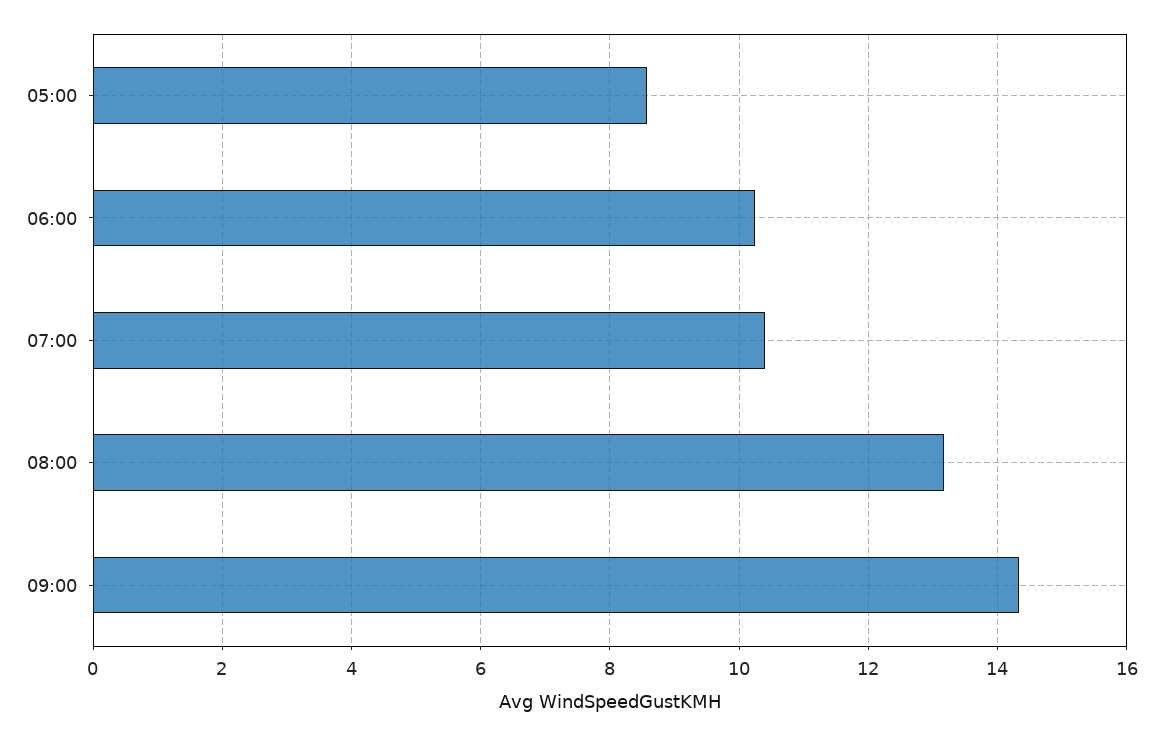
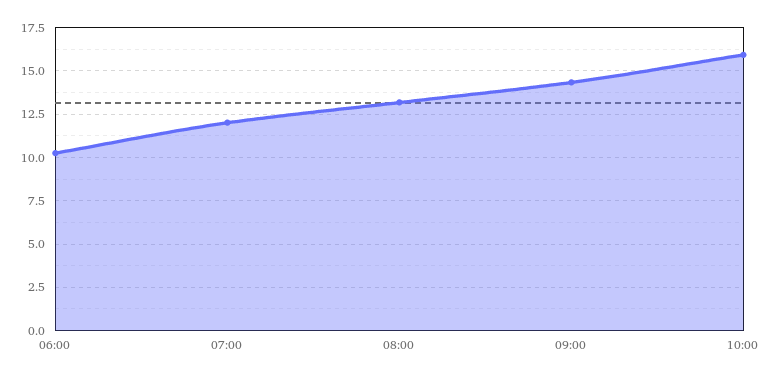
05:00: 8.6 -> none
07:00: 10.4 -> 12
10:00: none -> 16

